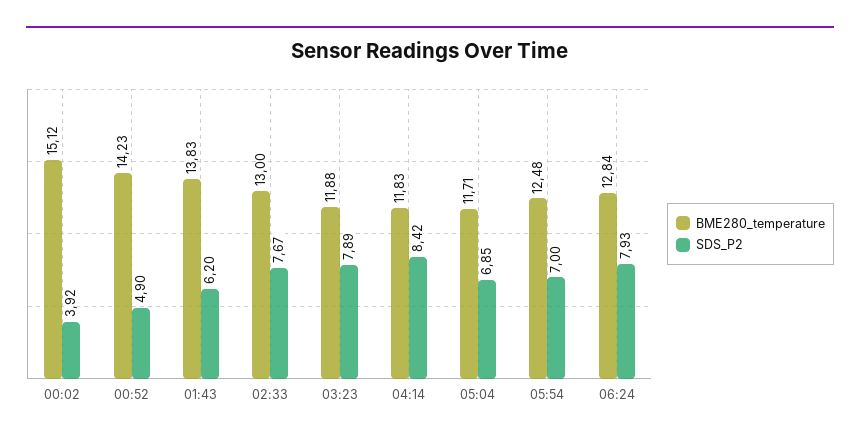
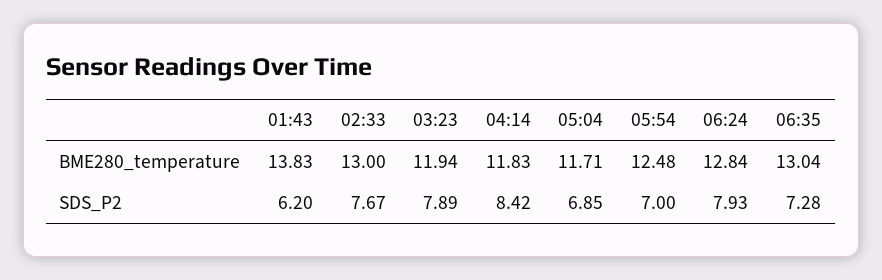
BME280_temperature, 00:02: 15.12 -> none
SDS_P2, 00:02: 3.92 -> none
BME280_temperature, 00:52: 14.23 -> none
SDS_P2, 00:52: 4.9 -> none
BME280_temperature, 03:23: 11.88 -> 11.94
BME280_temperature, 06:35: none -> 13.04
SDS_P2, 06:35: none -> 7.28

